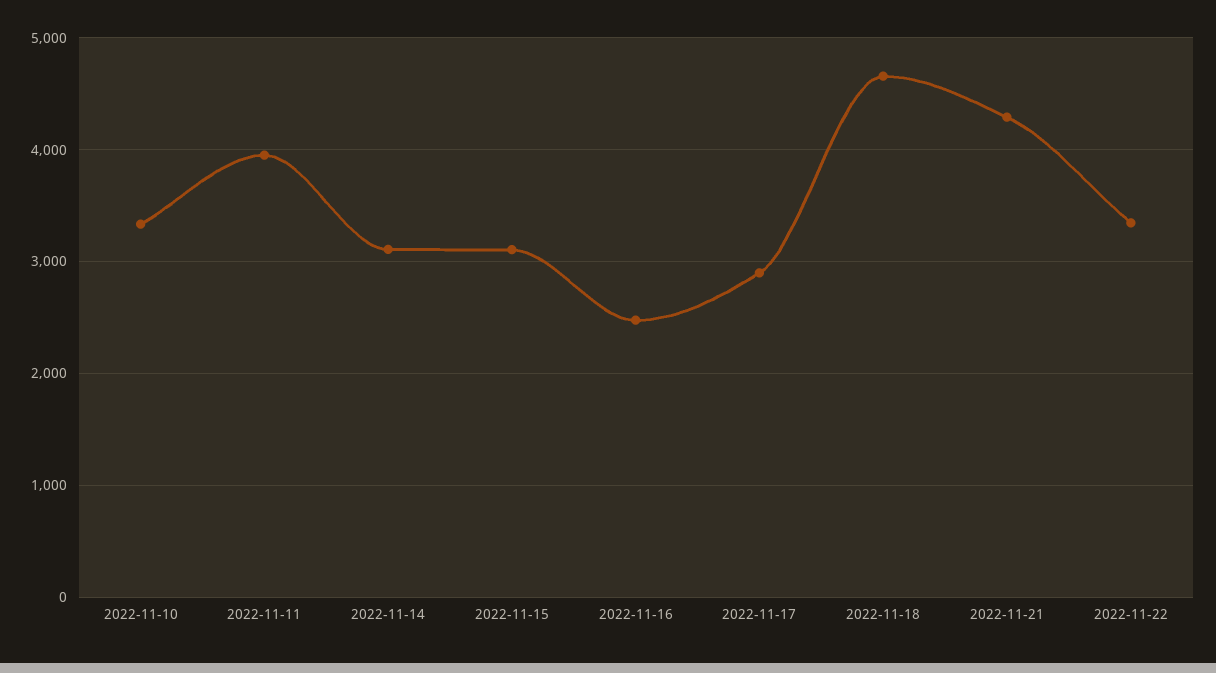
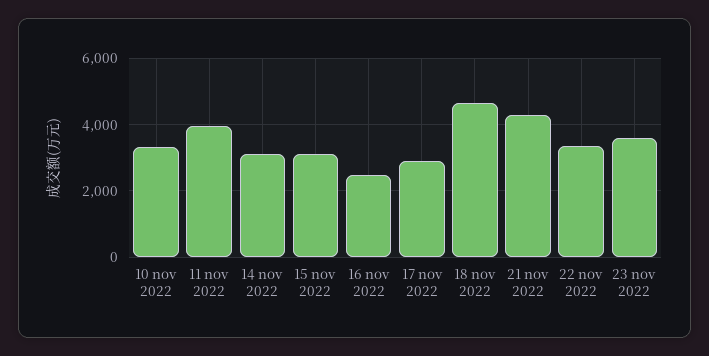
23 nov 2022: none -> 3600

